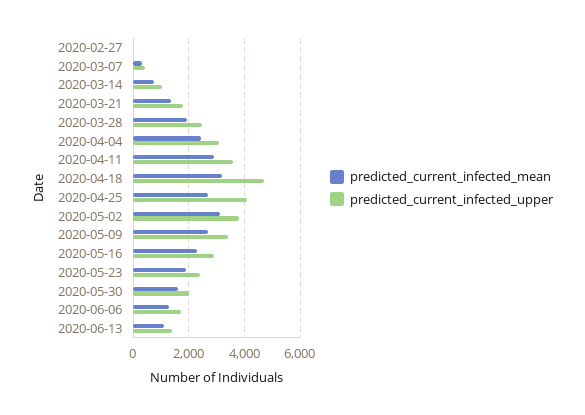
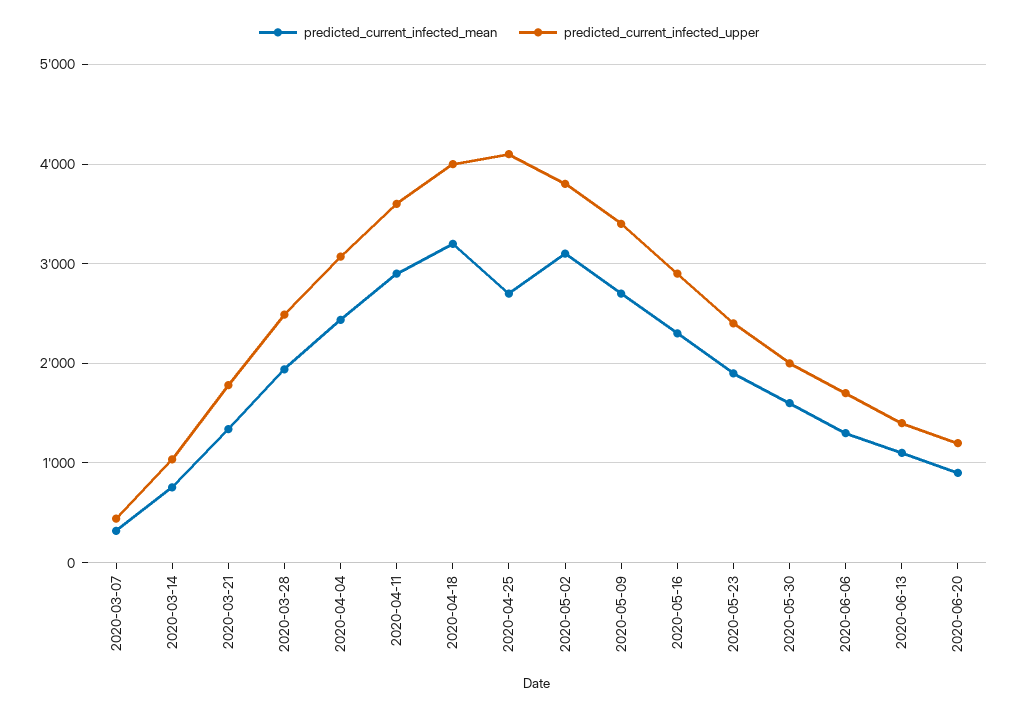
predicted_current_infected_mean, 2020-02-27: 0 -> none
predicted_current_infected_upper, 2020-02-27: 0 -> none
predicted_current_infected_upper, 2020-04-18: 4750 -> 4000
predicted_current_infected_mean, 2020-06-20: none -> 900
predicted_current_infected_upper, 2020-06-20: none -> 1200

